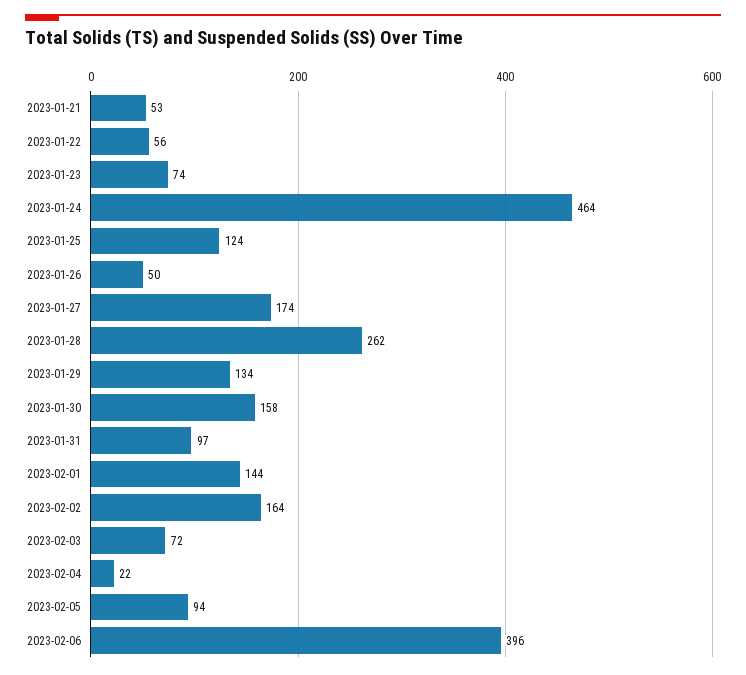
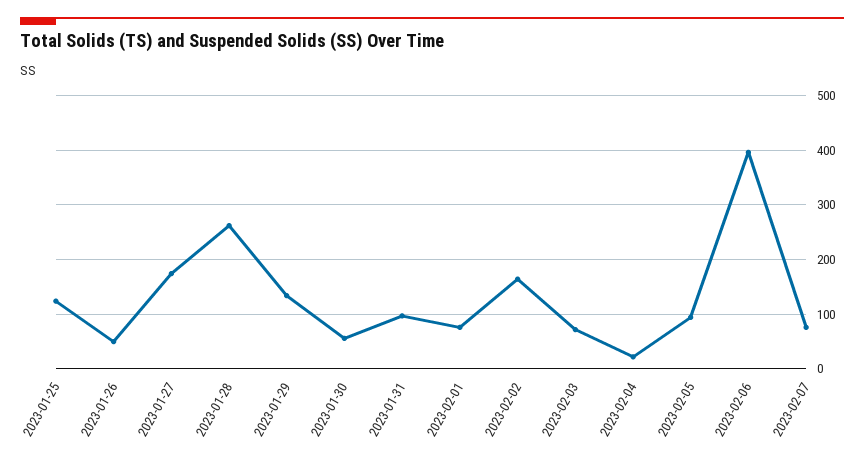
2023-01-21: 53 -> none
2023-01-22: 56 -> none
2023-01-23: 74 -> none
2023-01-24: 464 -> none
2023-01-30: 158 -> 60
2023-02-01: 144 -> 80
2023-02-07: none -> 80

